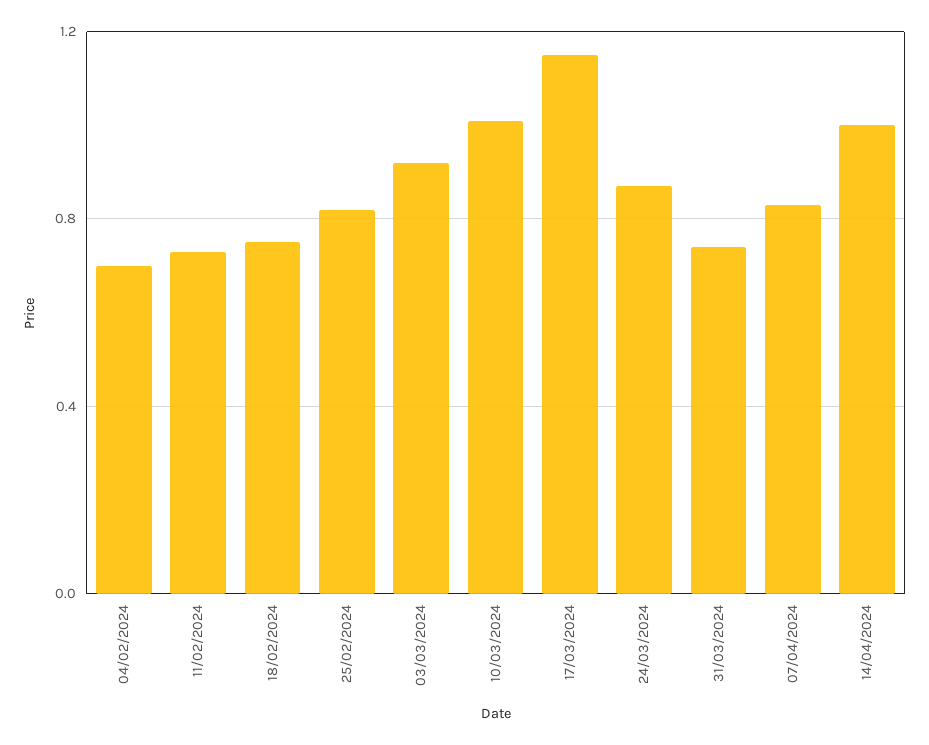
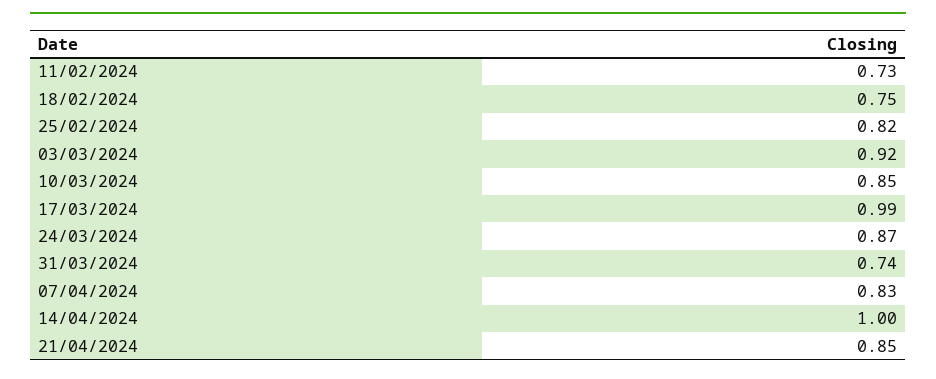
04/02/2024: 0.7 -> none
10/03/2024: 1 -> 0.85
17/03/2024: 1.15 -> 0.99
21/04/2024: none -> 0.85

